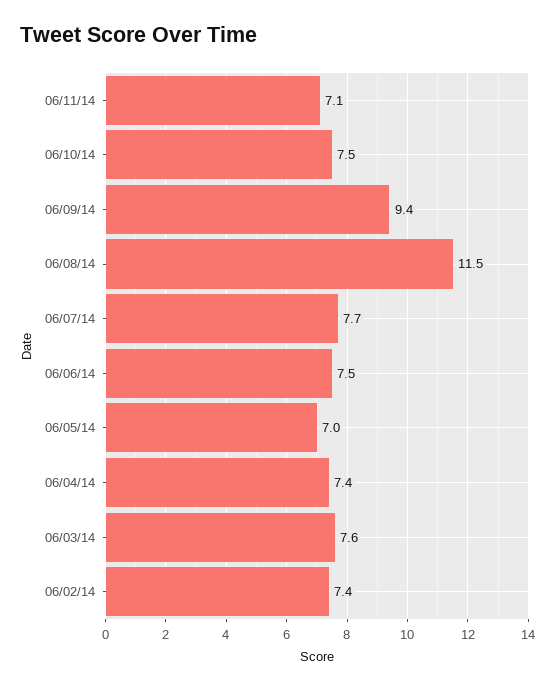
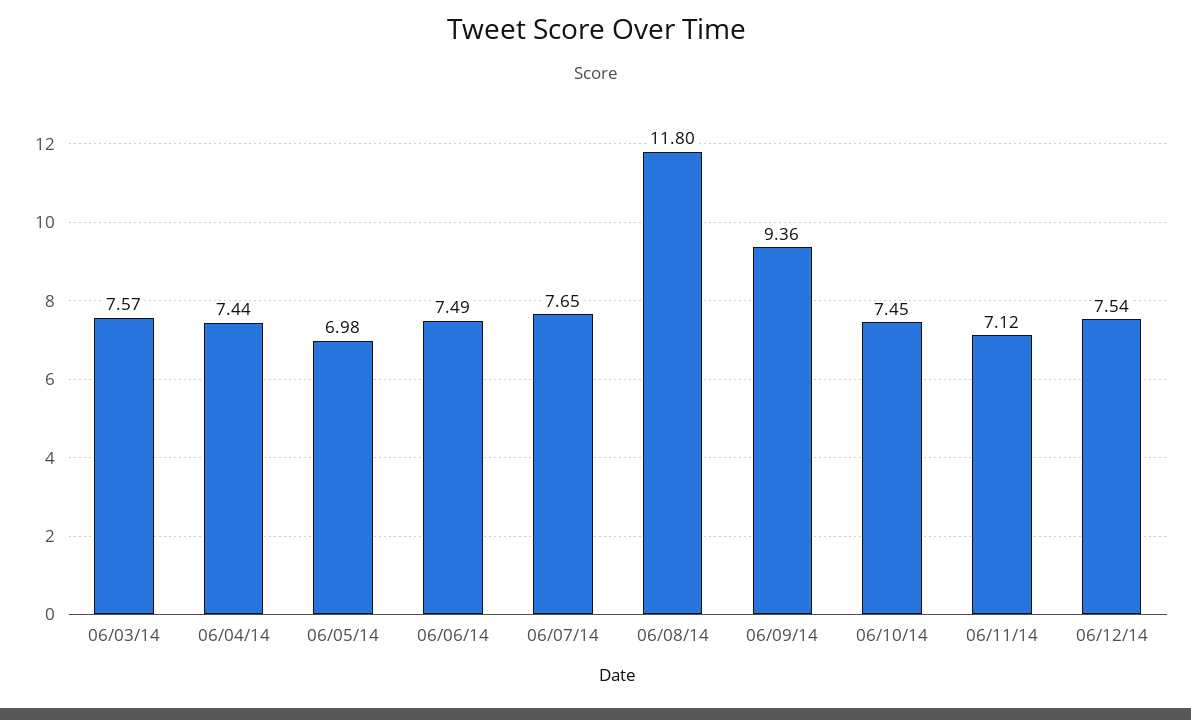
06/08/14: 11.5 -> 11.8
06/02/14: 7.4 -> none
06/12/14: none -> 7.54

